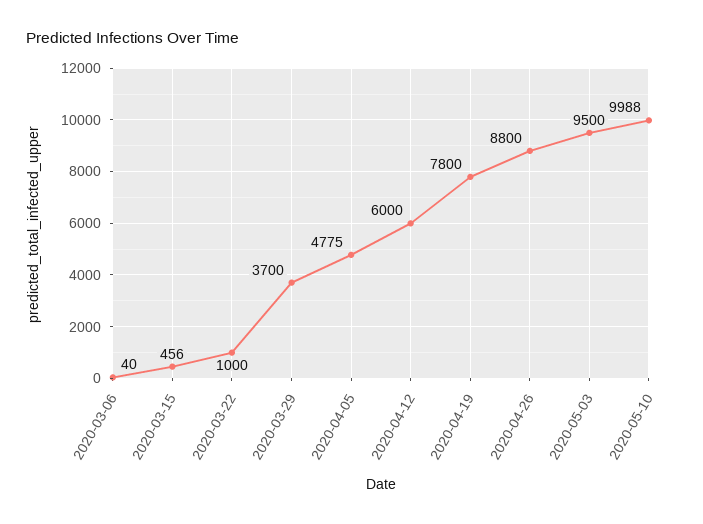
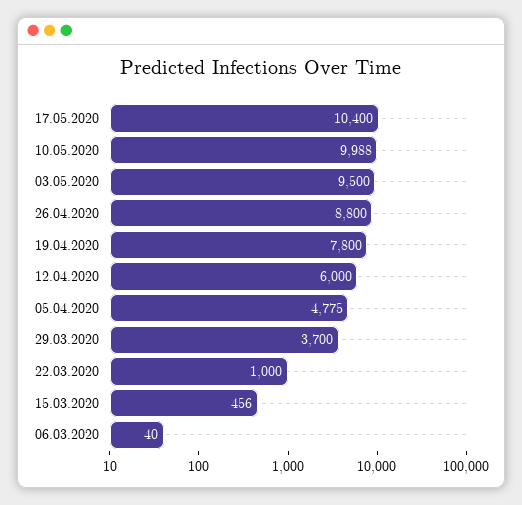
17.05.2020: none -> 10400

